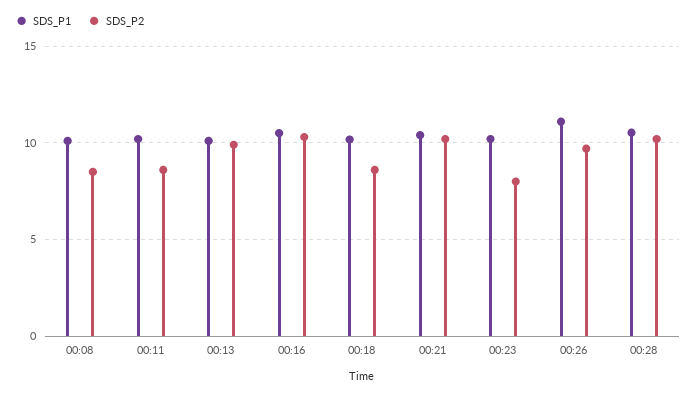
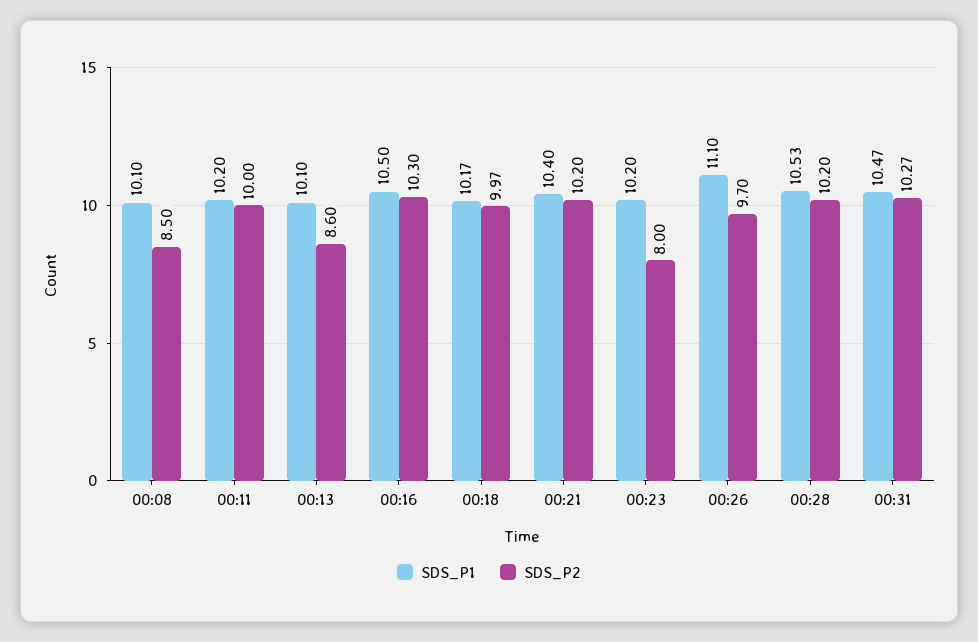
SDS_P2, 00:11: 8.5 -> 10
SDS_P2, 00:13: 10 -> 8.6
SDS_P2, 00:18: 8.5 -> 9.97
SDS_P1, 00:31: none -> 10.47
SDS_P2, 00:31: none -> 10.27

